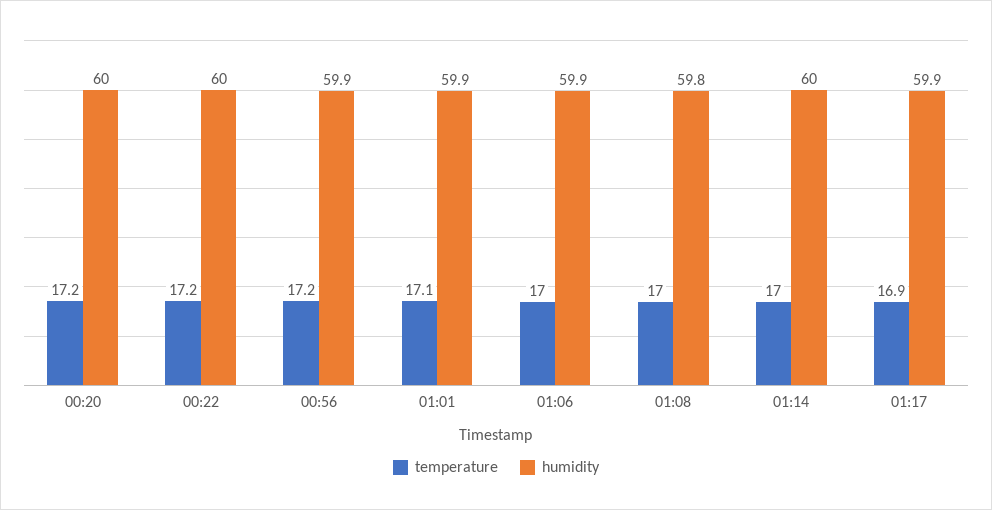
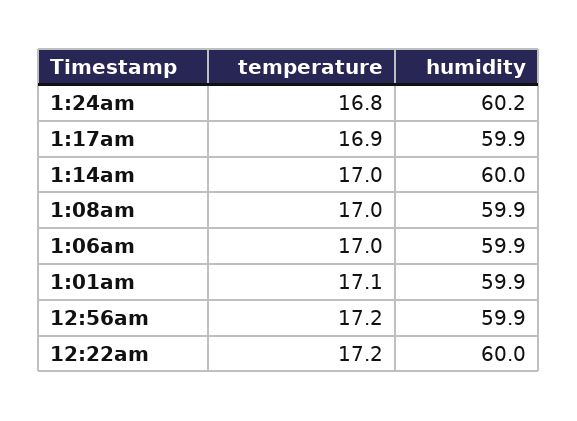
temperature, 00:20: 17.2 -> none
humidity, 00:20: 60 -> none
humidity, 01:08: 59.8 -> 59.9
temperature, 1:24am: none -> 16.8
humidity, 1:24am: none -> 60.2

